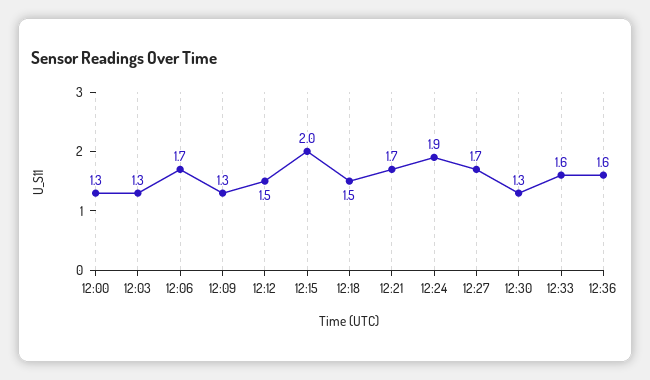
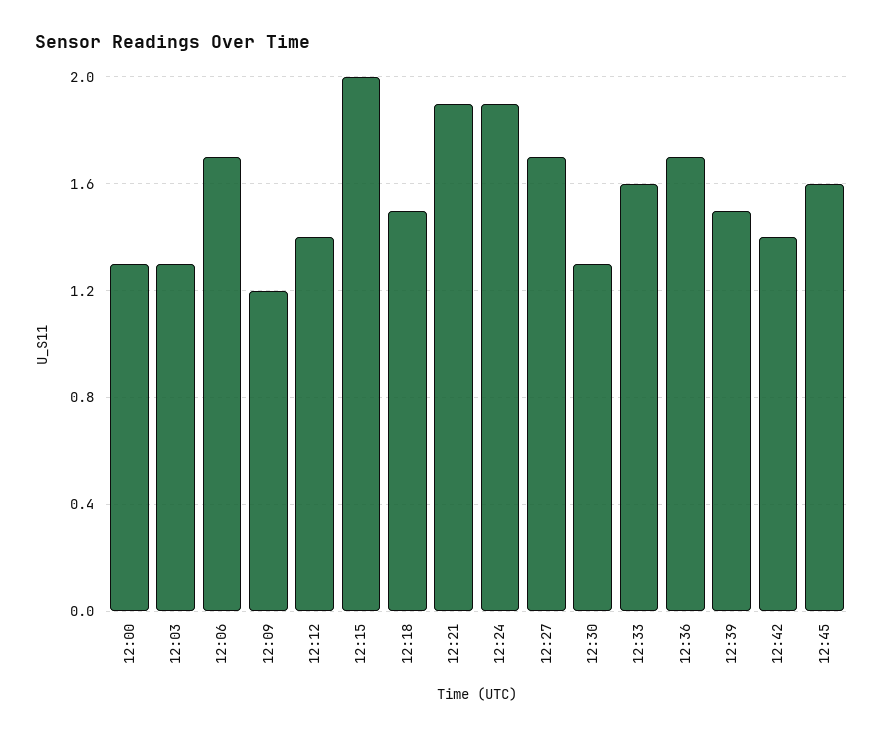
12:09: 1.3 -> 1.2
12:12: 1.5 -> 1.4
12:21: 1.7 -> 1.9
12:36: 1.6 -> 1.7
12:39: none -> 1.5
12:42: none -> 1.4
12:45: none -> 1.6

